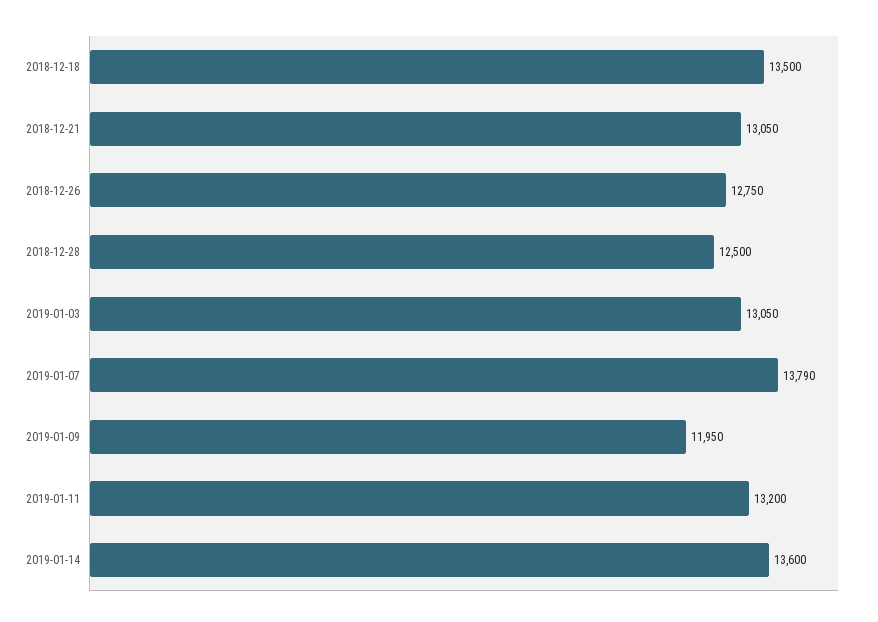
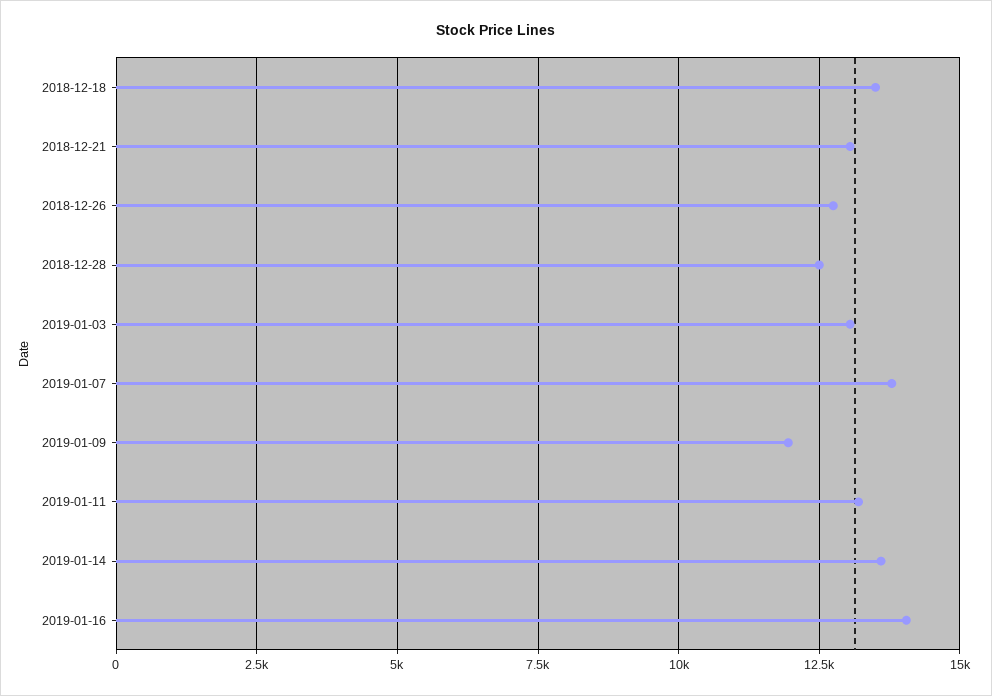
2019-01-16: none -> 14000

